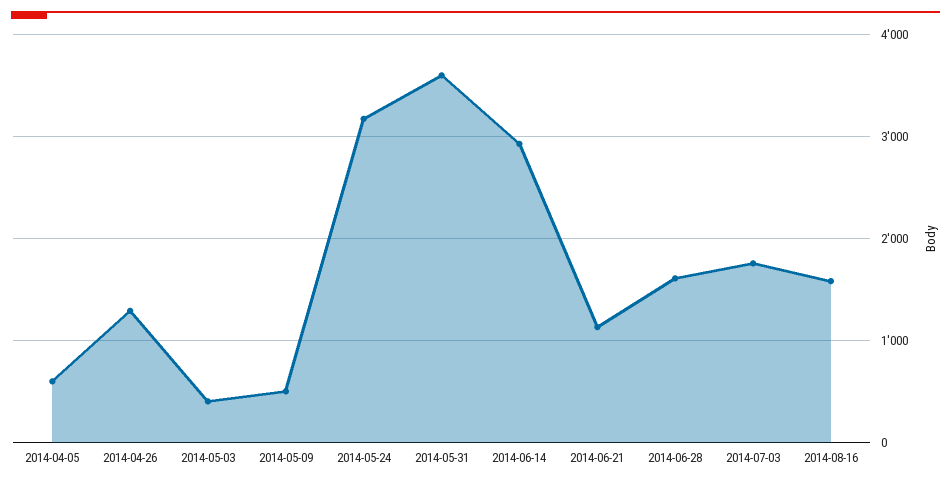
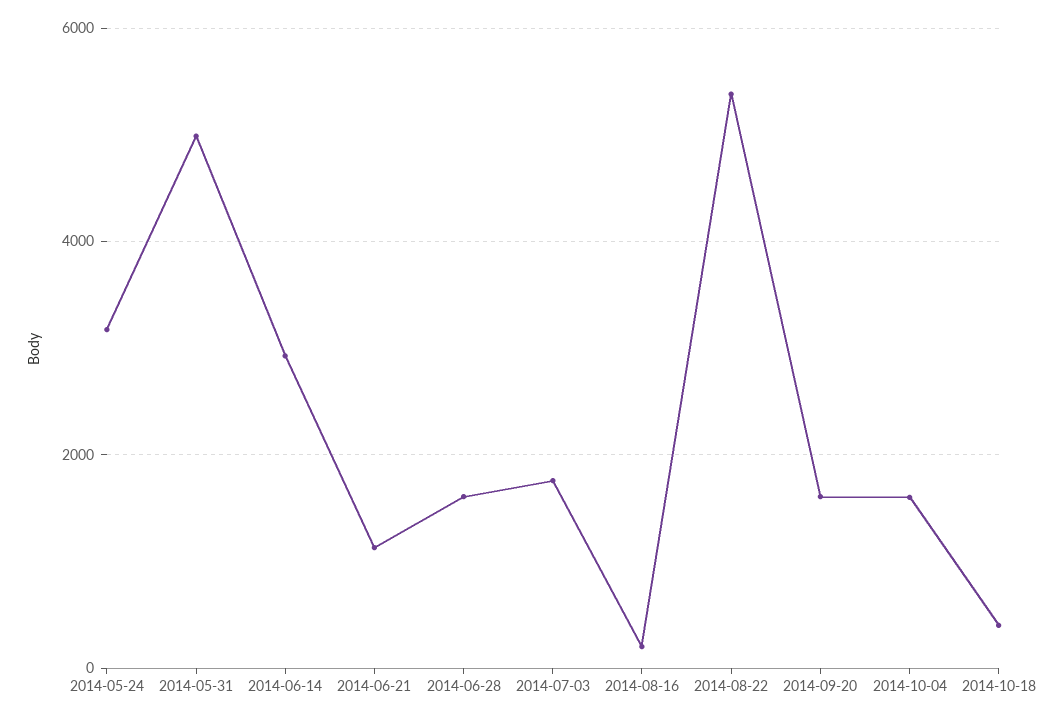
2014-04-05: 600 -> none
2014-04-26: 1300 -> none
2014-05-03: 400 -> none
2014-05-09: 500 -> none
2014-05-31: 3600 -> 5000
2014-08-16: 1600 -> 200
2014-08-22: none -> 5400
2014-09-20: none -> 1600
2014-10-04: none -> 1600
2014-10-18: none -> 400

